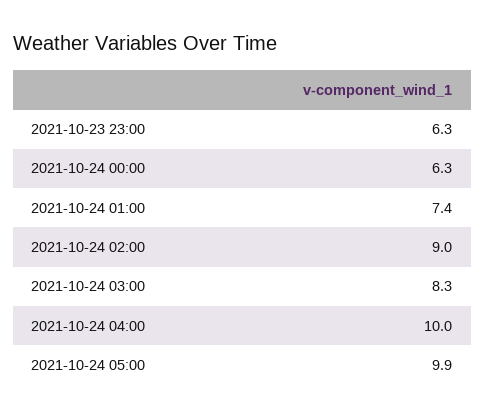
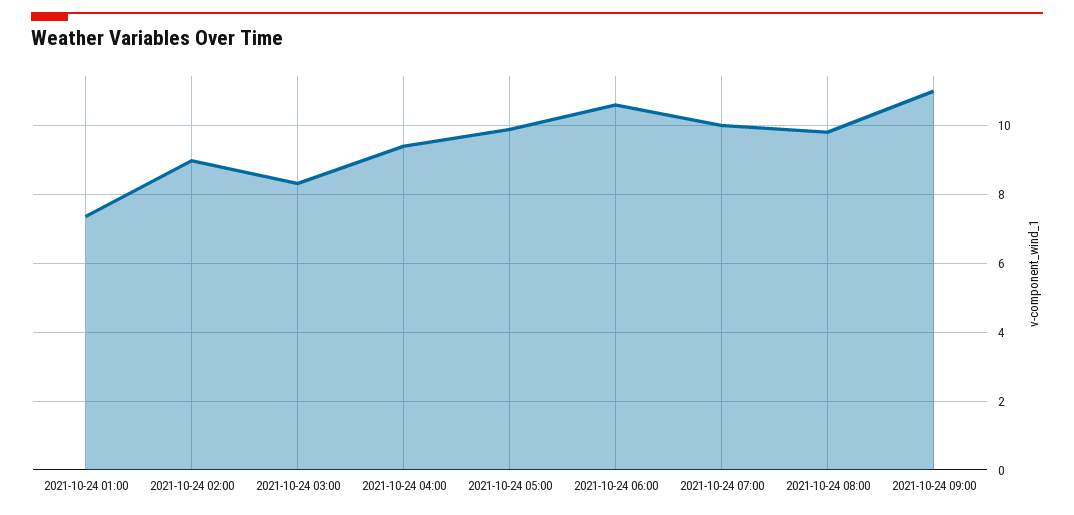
2021-10-23 23:00: 6.3 -> none
2021-10-24 00:00: 6.3 -> none
2021-10-24 04:00: 10 -> 9.4
2021-10-24 06:00: none -> 10.6
2021-10-24 07:00: none -> 10
2021-10-24 08:00: none -> 9.8
2021-10-24 09:00: none -> 11

